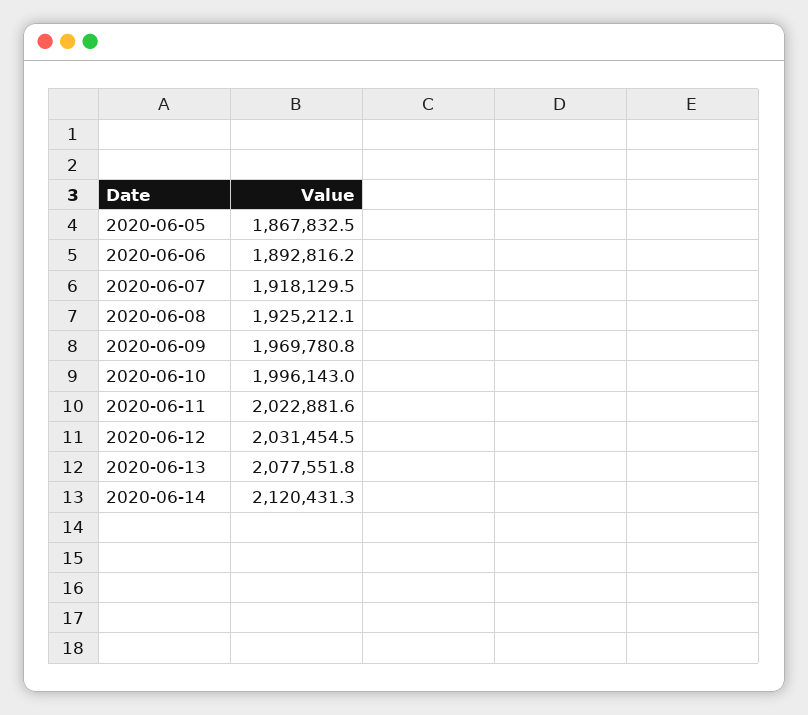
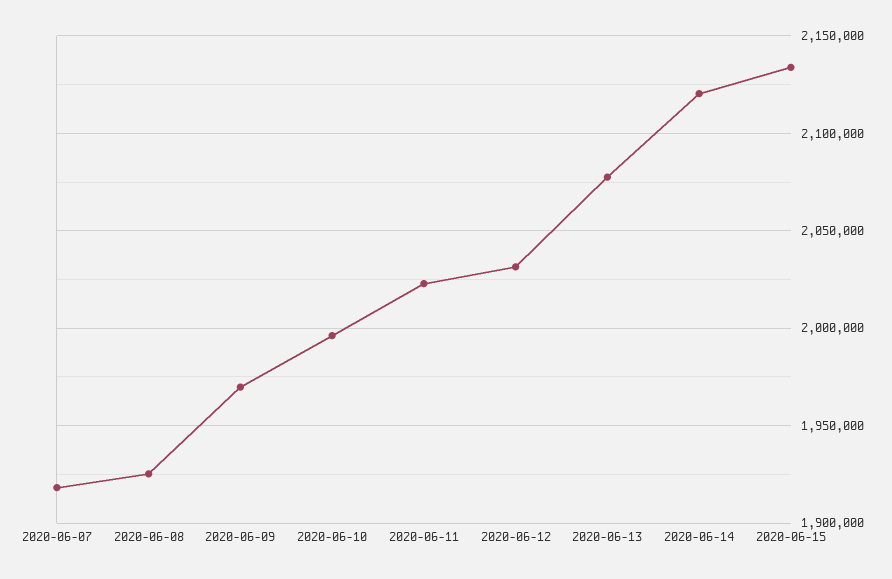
2020-06-05: 1867832.5 -> none
2020-06-06: 1892816.2 -> none
2020-06-15: none -> 2135000

